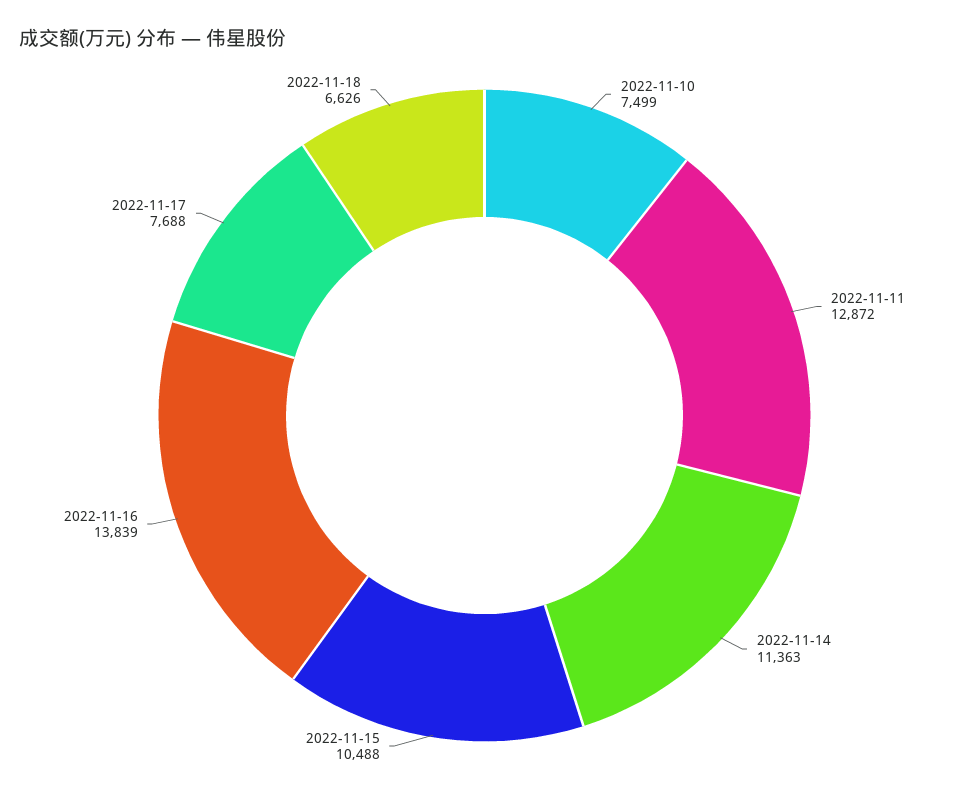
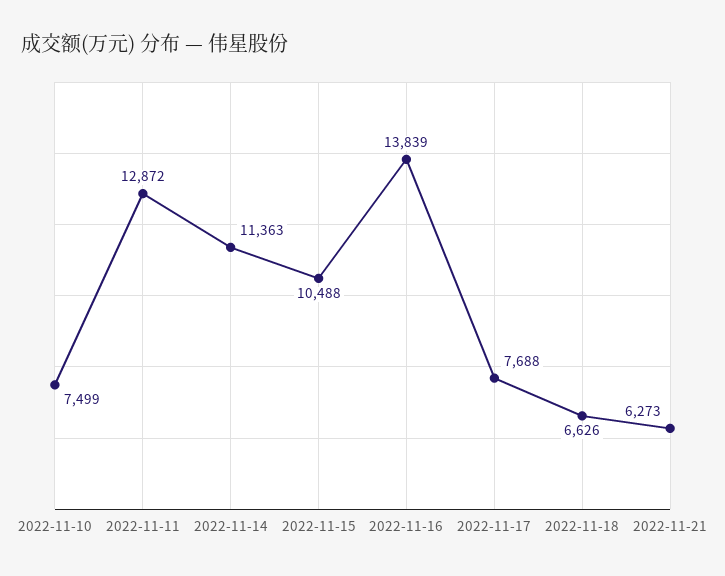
2022-11-21: none -> 6273

